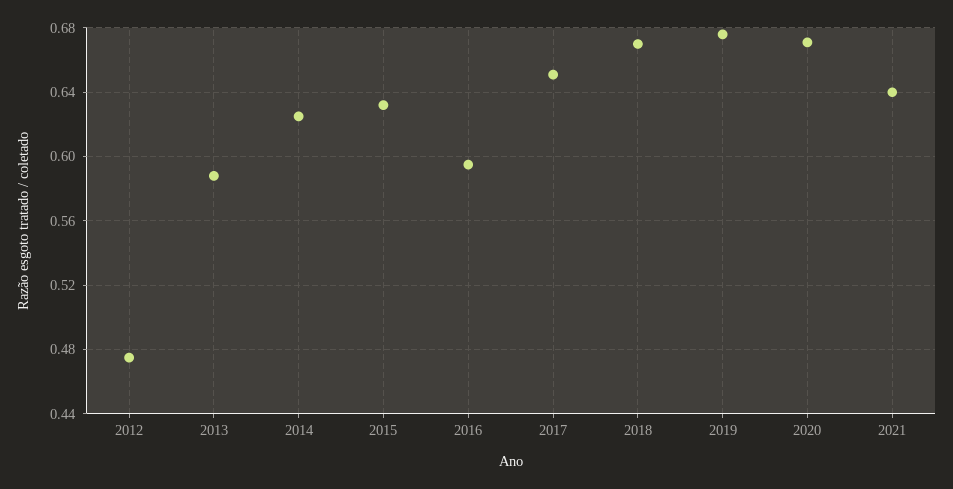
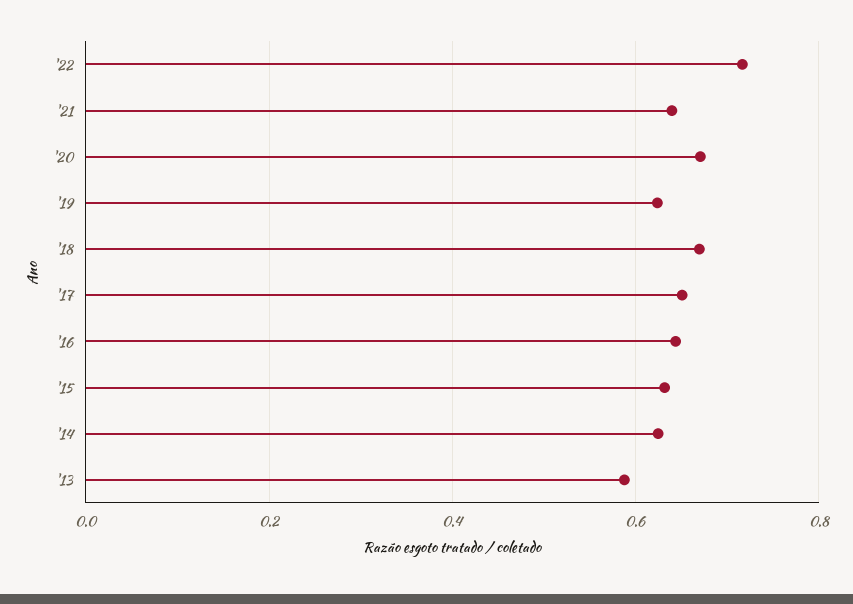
2012: 0.475 -> none
2016: 0.595 -> 0.64
2019: 0.675 -> 0.62
'22: none -> 0.72

